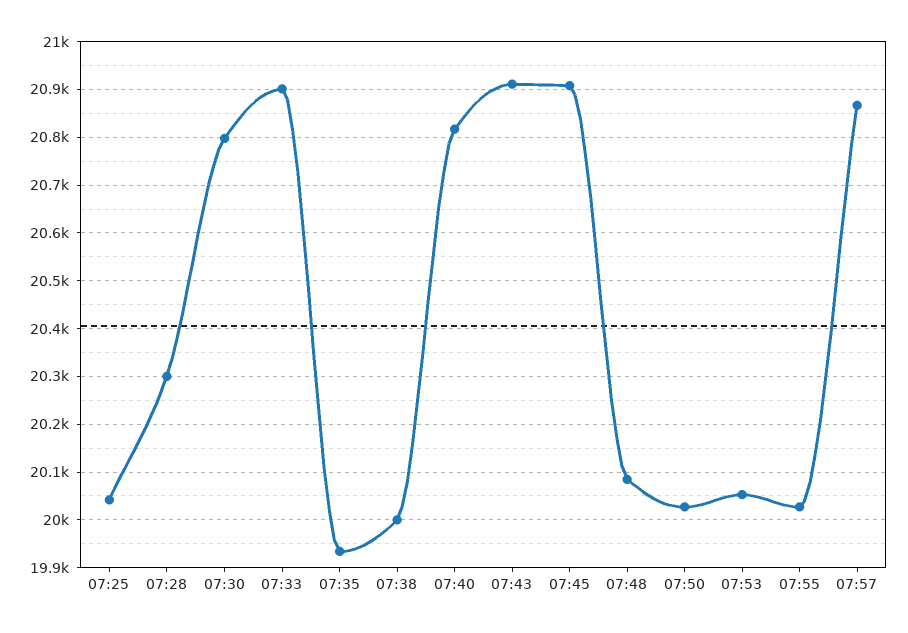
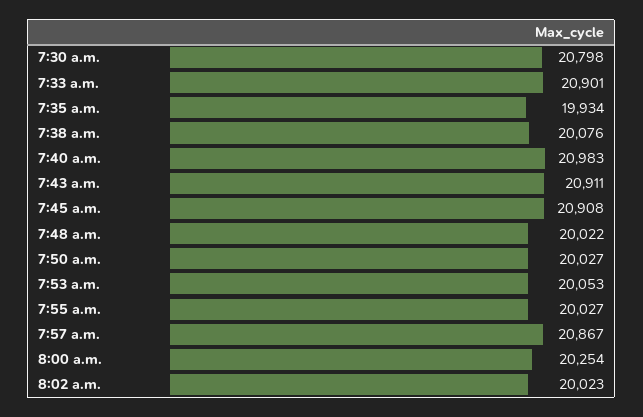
07:25: 20040 -> none
07:28: 20300 -> none
07:38: 20000 -> 20076
07:40: 20820 -> 20983
07:48: 20080 -> 20022
8:00 a.m.: none -> 20254
8:02 a.m.: none -> 20023

